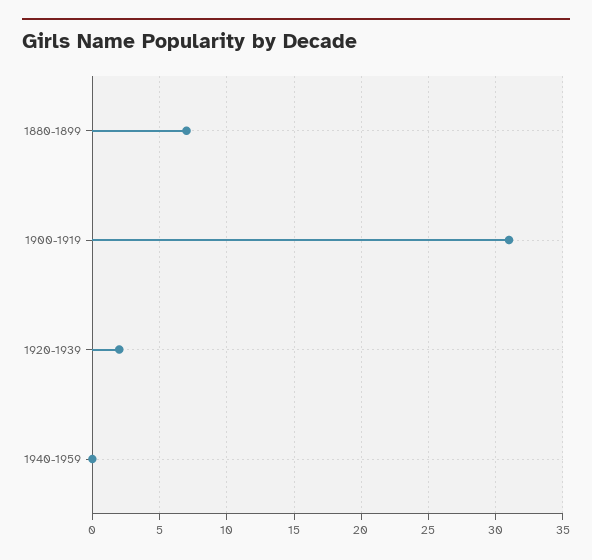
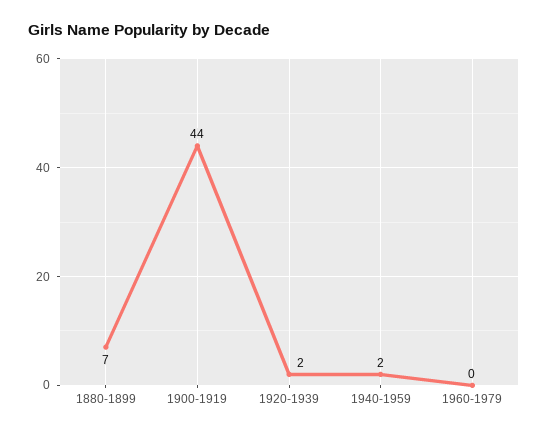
1900-1919: 31 -> 44
1940-1959: 0 -> 2
1960-1979: none -> 0

